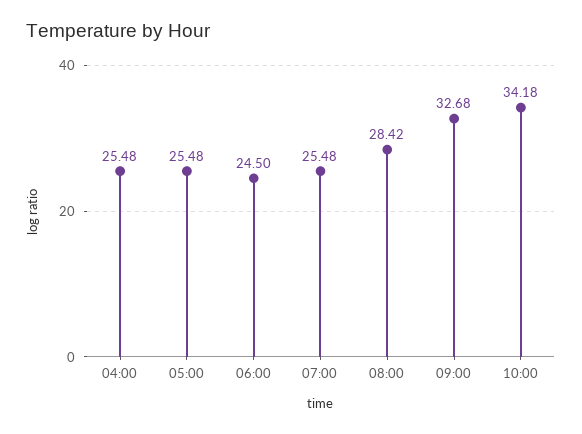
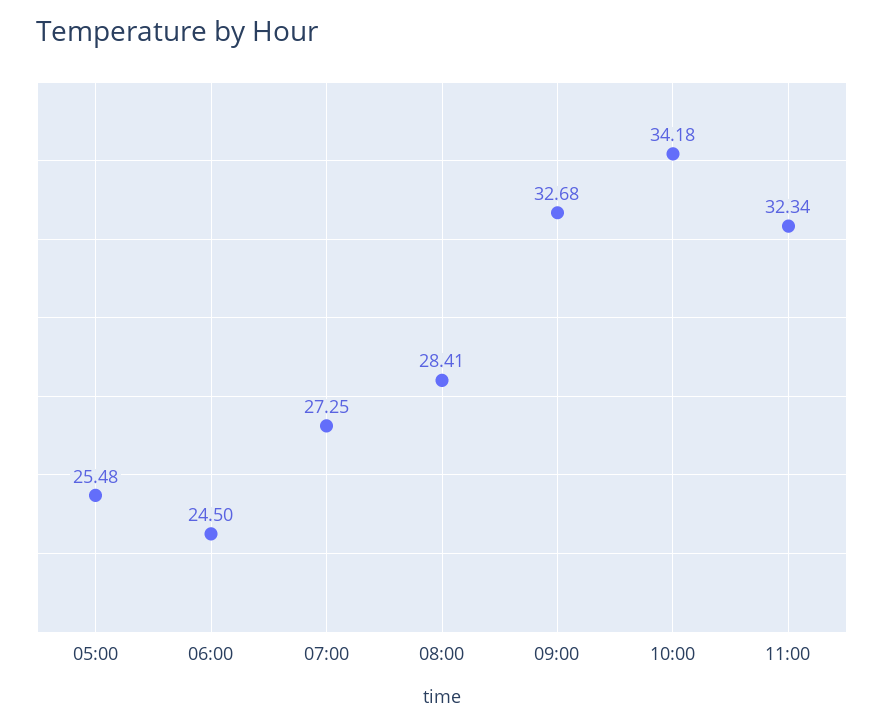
04:00: 25.48 -> none
07:00: 25.48 -> 27.25
08:00: 28.42 -> 28.41
11:00: none -> 32.34

